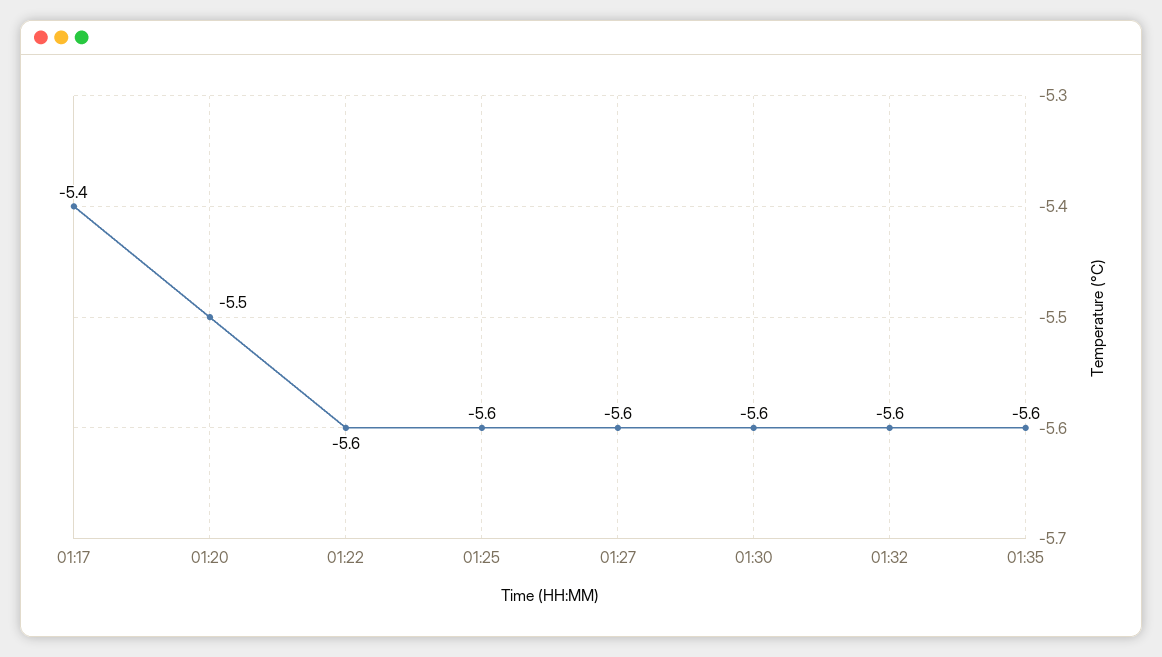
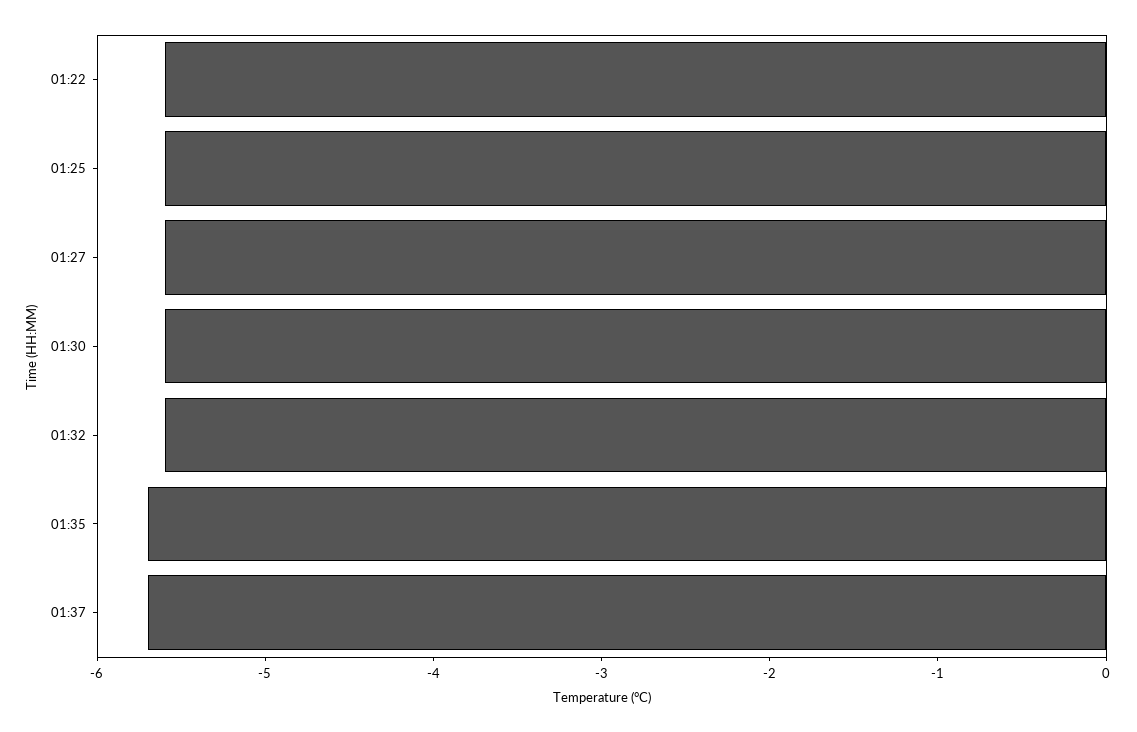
01:17: -5.4 -> none
01:20: -5.5 -> none
01:35: -5.6 -> -5.7
01:37: none -> -5.7

